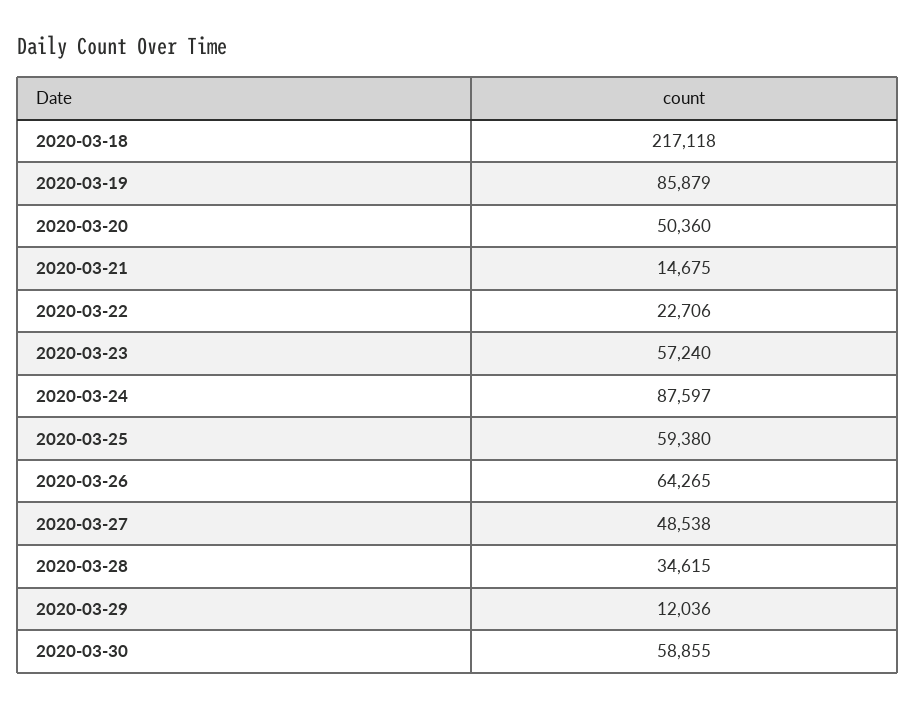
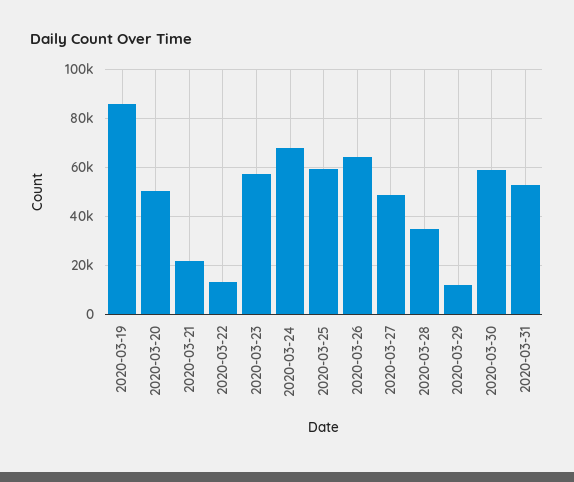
2020-03-18: 217118 -> none
2020-03-21: 14675 -> 22500
2020-03-22: 22706 -> 12500
2020-03-24: 87597 -> 67500
2020-03-31: none -> 52500

